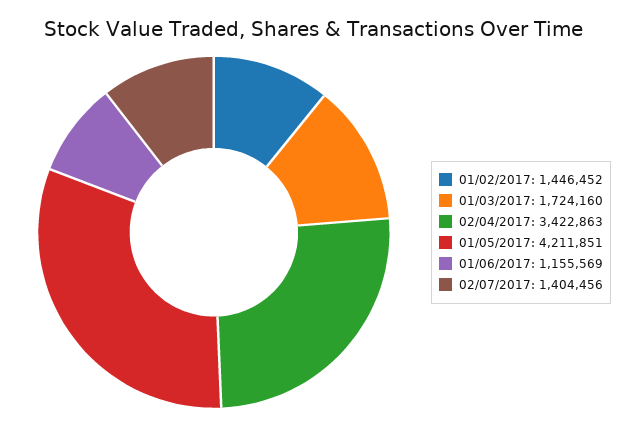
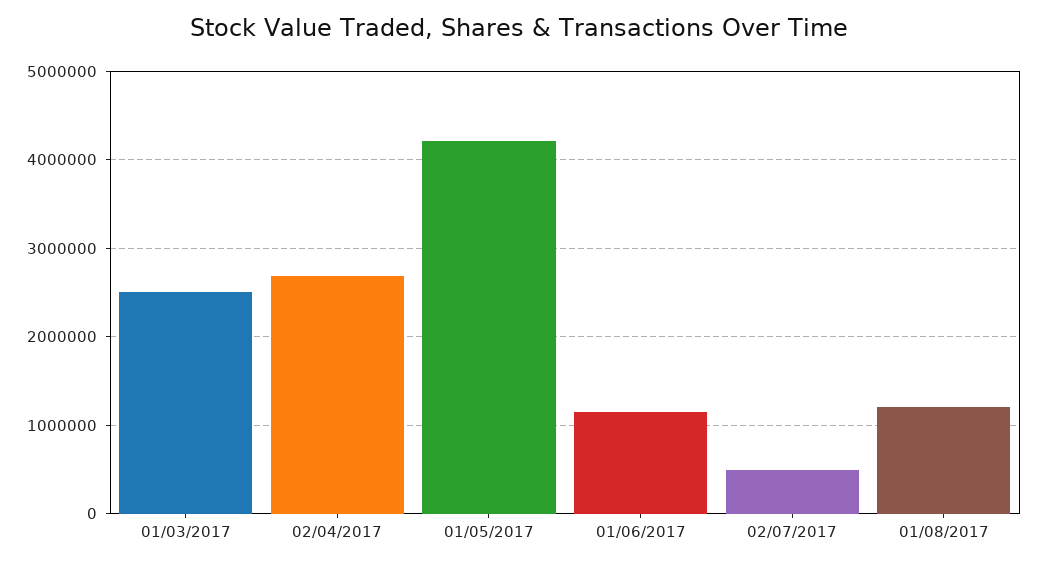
01/02/2017: 1446452 -> none
01/03/2017: 1724160 -> 2500000
02/04/2017: 3422863 -> 2700000
02/07/2017: 1404456 -> 500000
01/08/2017: none -> 1200000

